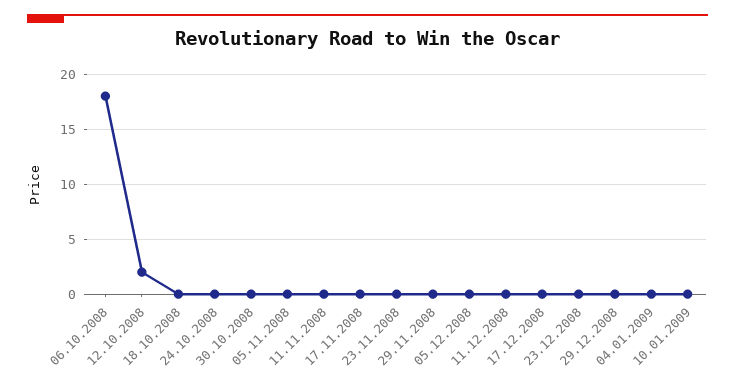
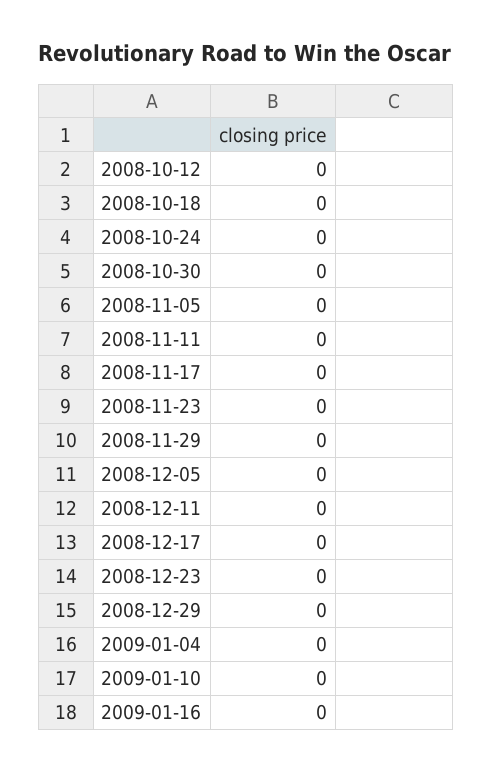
06.10.2008: 18 -> none
12.10.2008: 2 -> 0
2009-01-16: none -> 0

